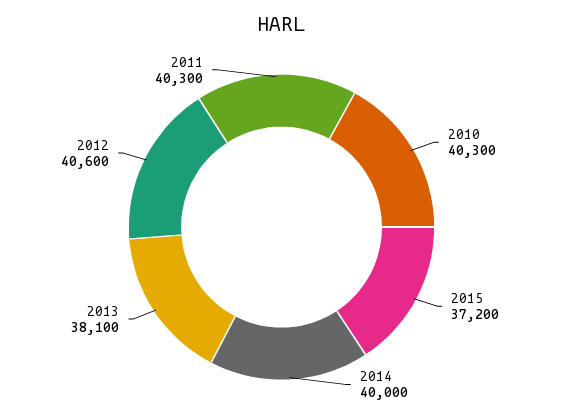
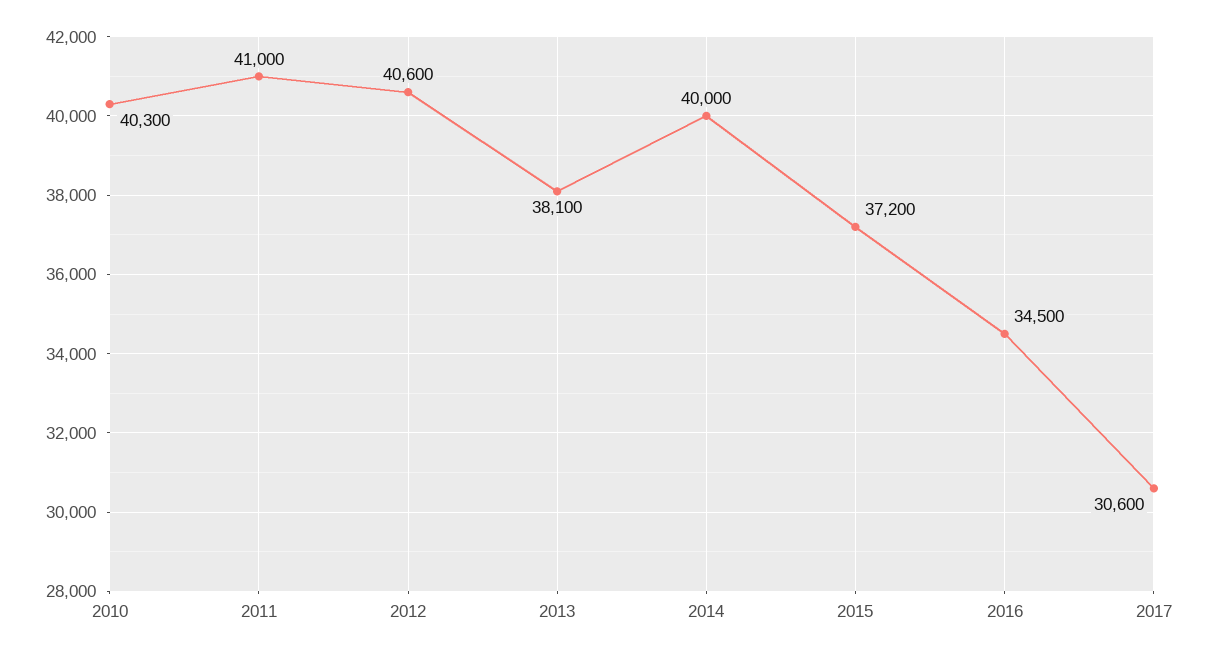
2011: 40300 -> 41000
2016: none -> 34500
2017: none -> 30600

